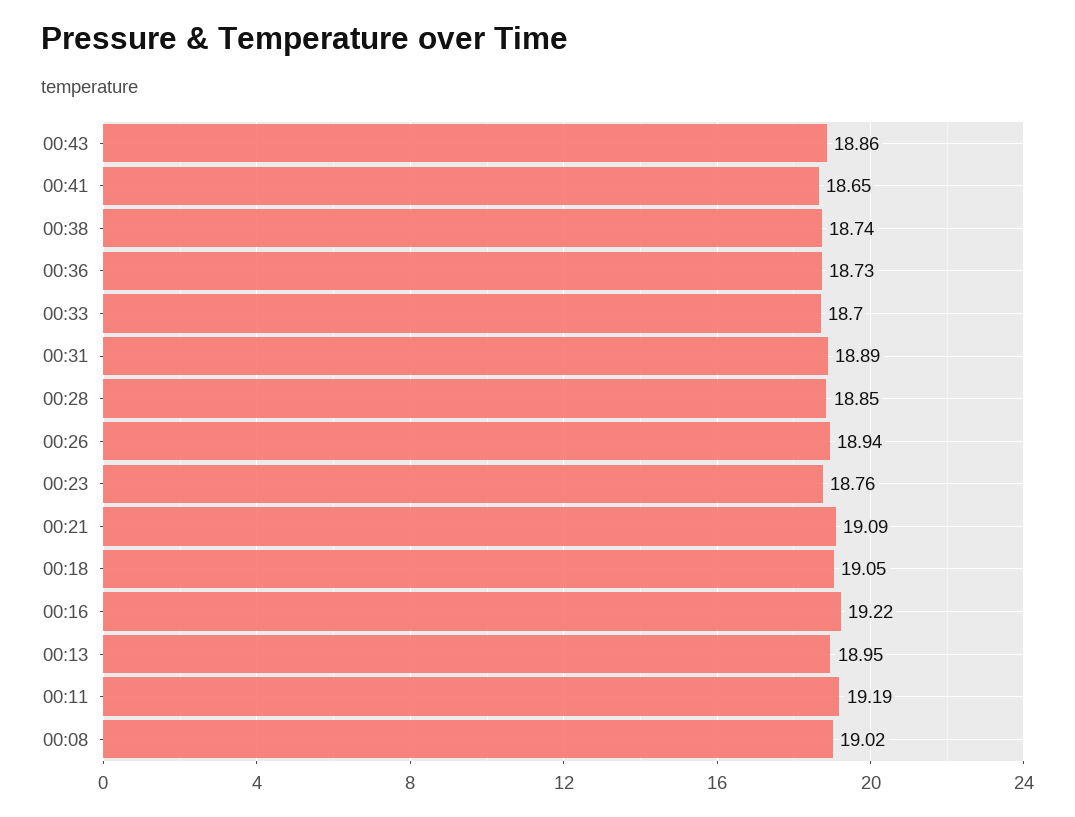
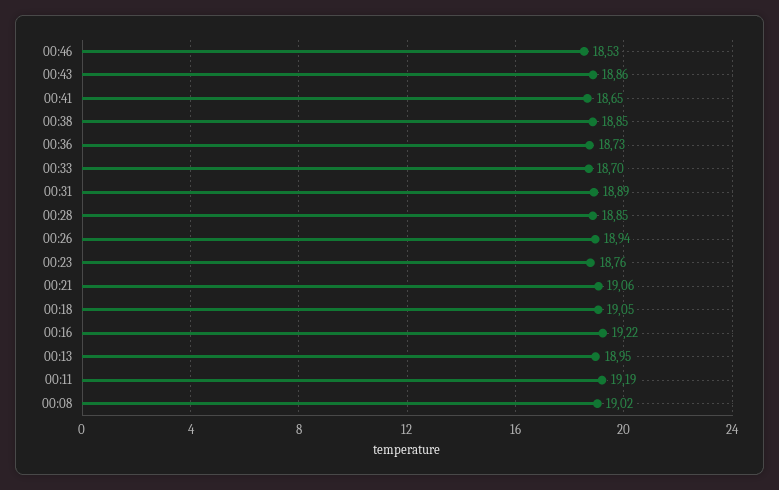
00:38: 18.74 -> 18.85
00:21: 19.09 -> 19.06
00:46: none -> 18.53

